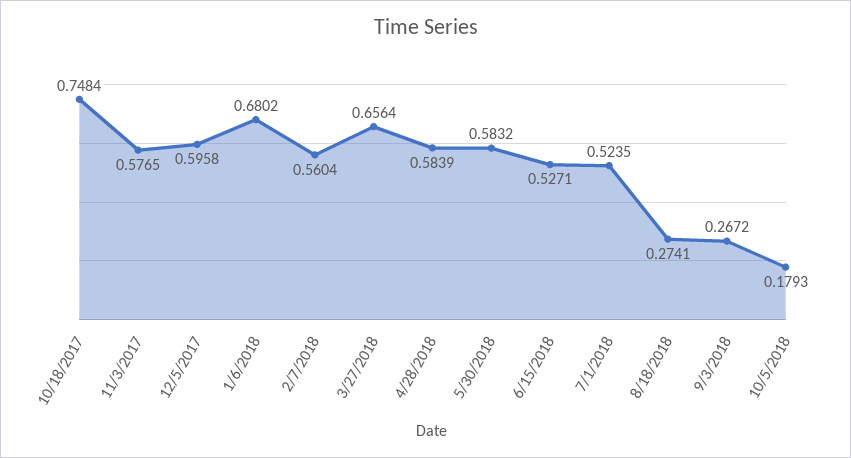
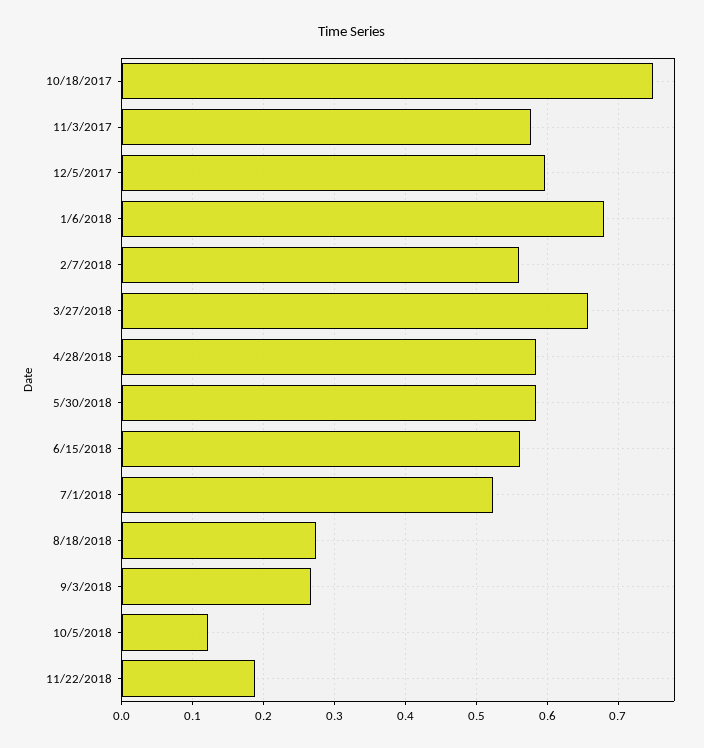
6/15/2018: 0.5271 -> 0.56
10/5/2018: 0.1793 -> 0.12
11/22/2018: none -> 0.19

